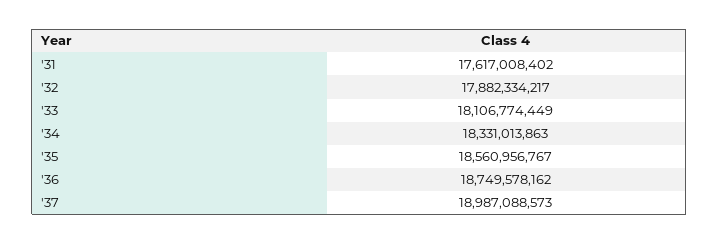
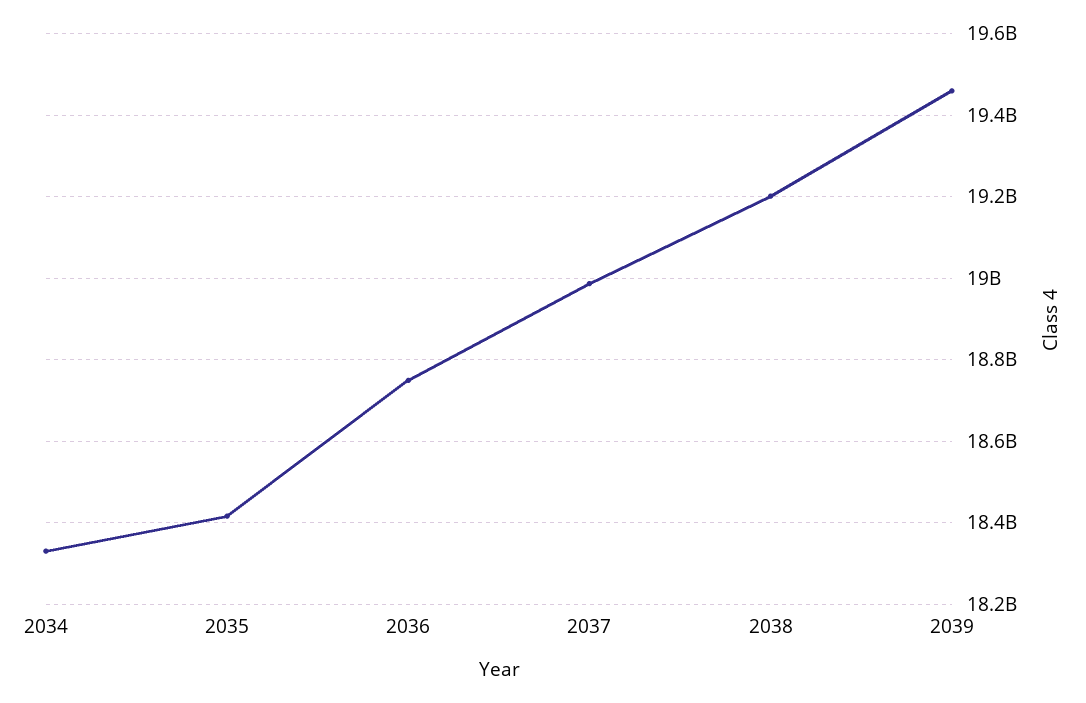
'31: 17617008402 -> none
'32: 17882334217 -> none
'33: 18106774449 -> none
'35: 18560956767 -> 18420000000
2038: none -> 19200000000
2039: none -> 19460000000

